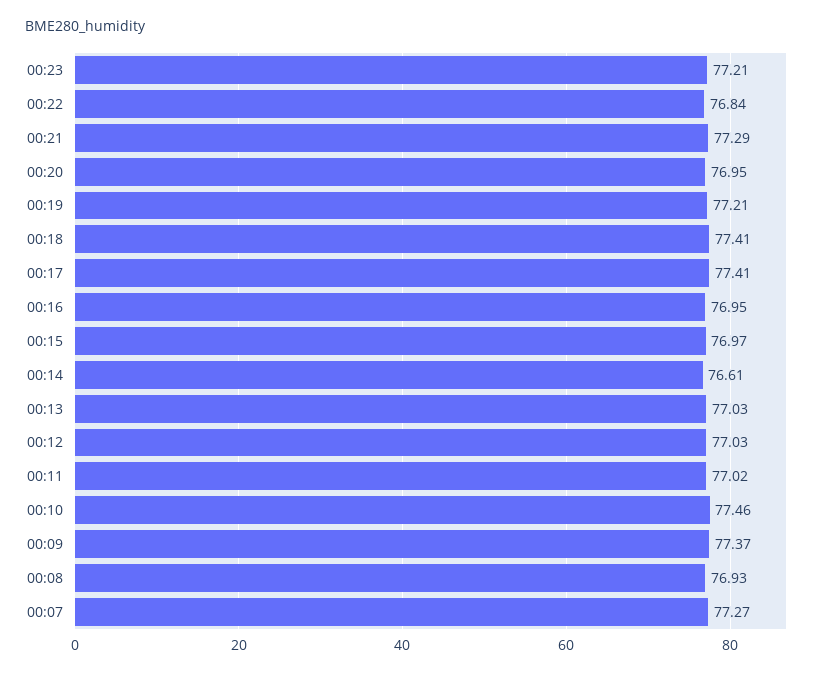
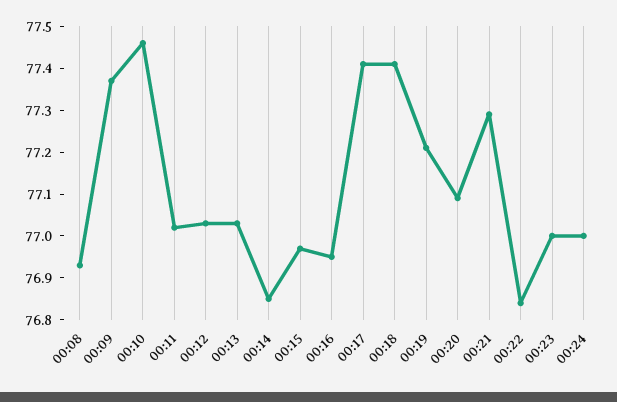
00:23: 77.21 -> 77
00:20: 76.95 -> 77.1
00:14: 76.61 -> 76.85
00:07: 77.27 -> none
00:24: none -> 77

